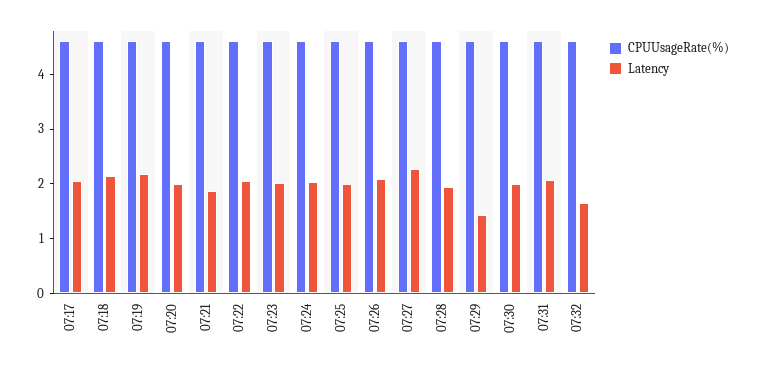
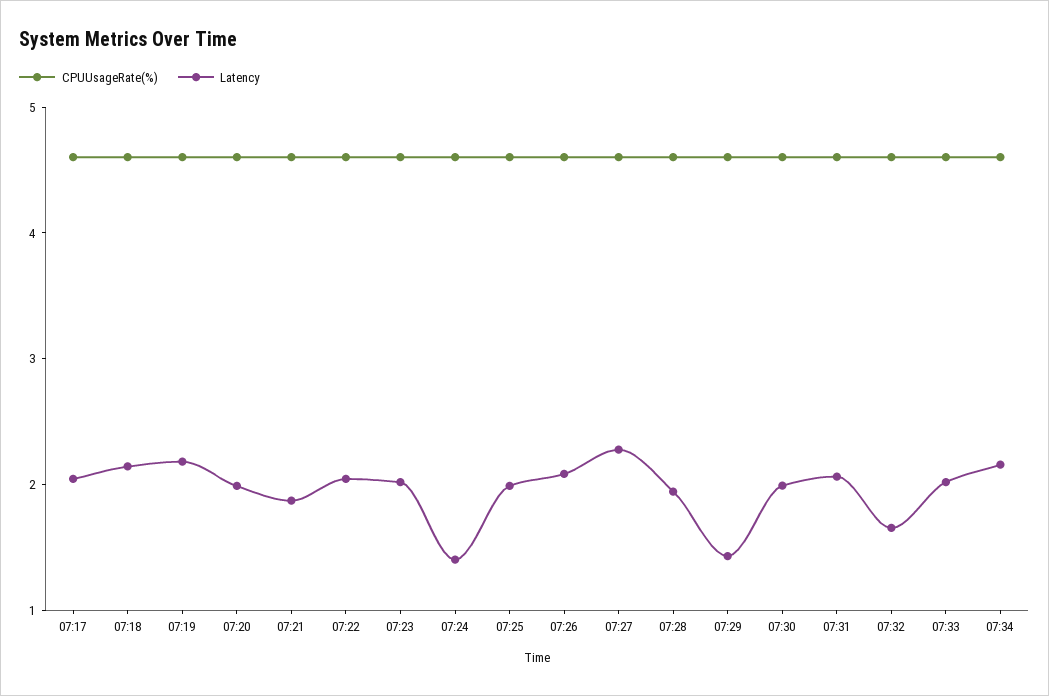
Latency, 07:24: 2 -> 1.4
CPUUsageRate(%), 07:33: none -> 4.6
Latency, 07:33: none -> 2
CPUUsageRate(%), 07:34: none -> 4.6
Latency, 07:34: none -> 2.2

